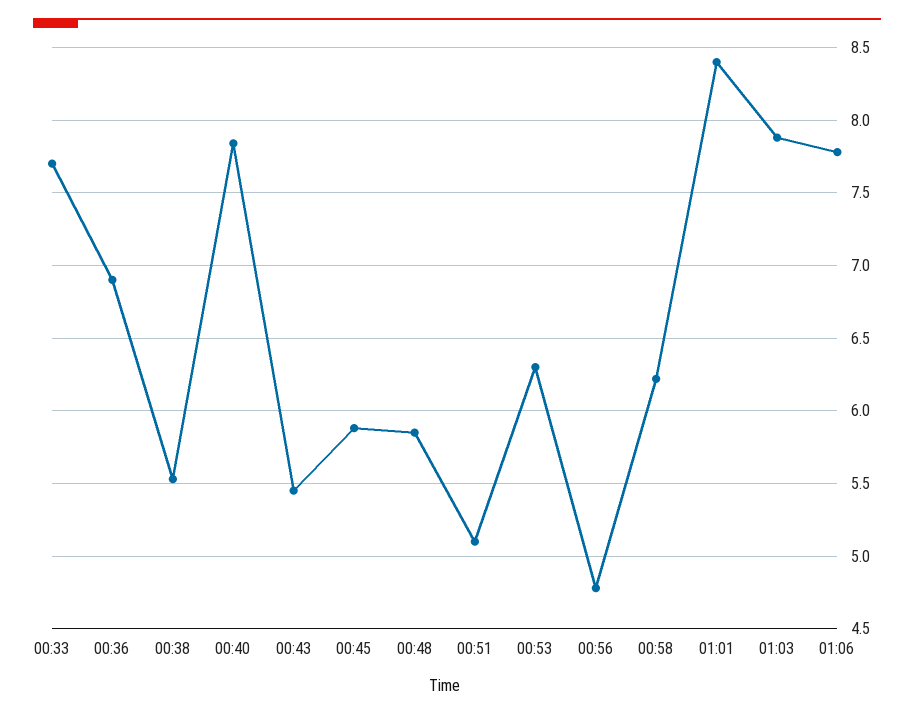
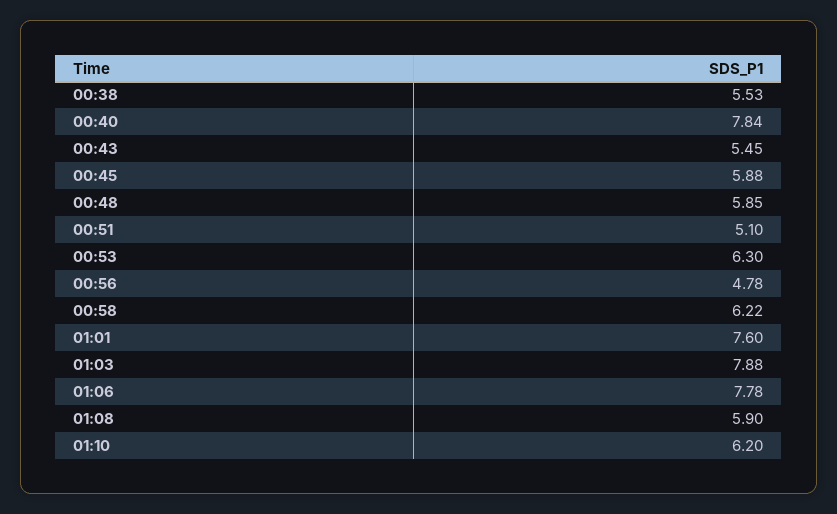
00:33: 7.7 -> none
00:36: 6.9 -> none
01:01: 8.4 -> 7.6
01:08: none -> 5.9
01:10: none -> 6.2

